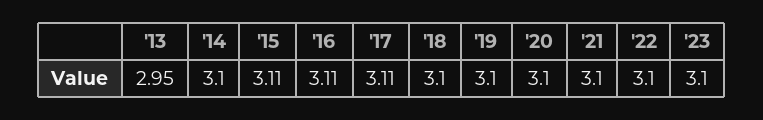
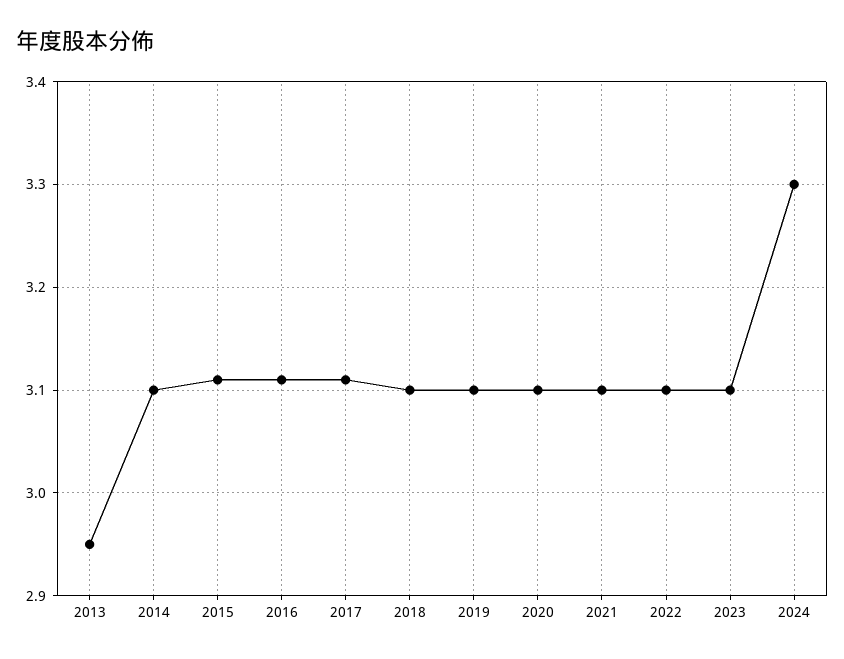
2024: none -> 3.3

